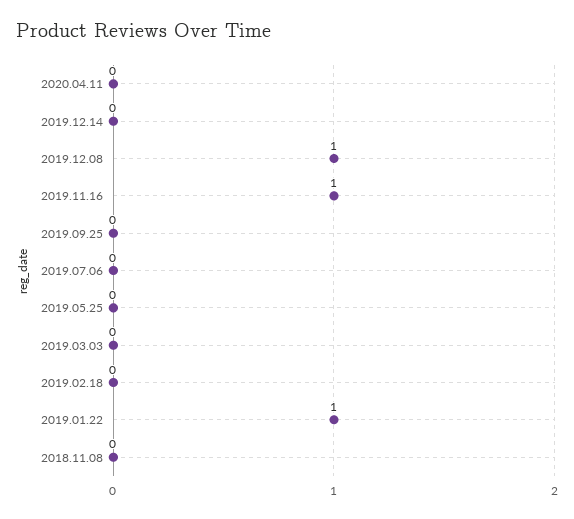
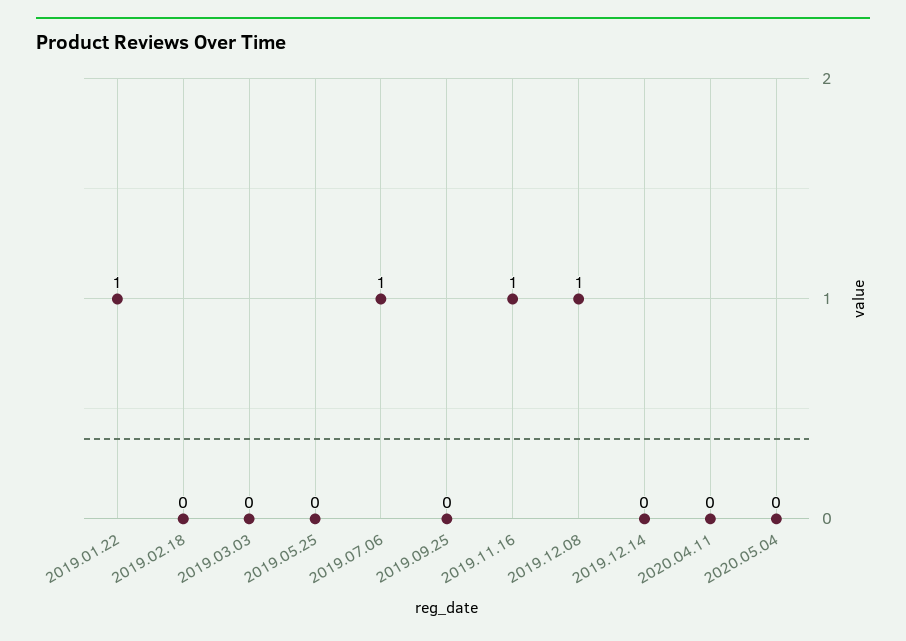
2019.07.06: 0 -> 1
2018.11.08: 0 -> none
2020.05.04: none -> 0

